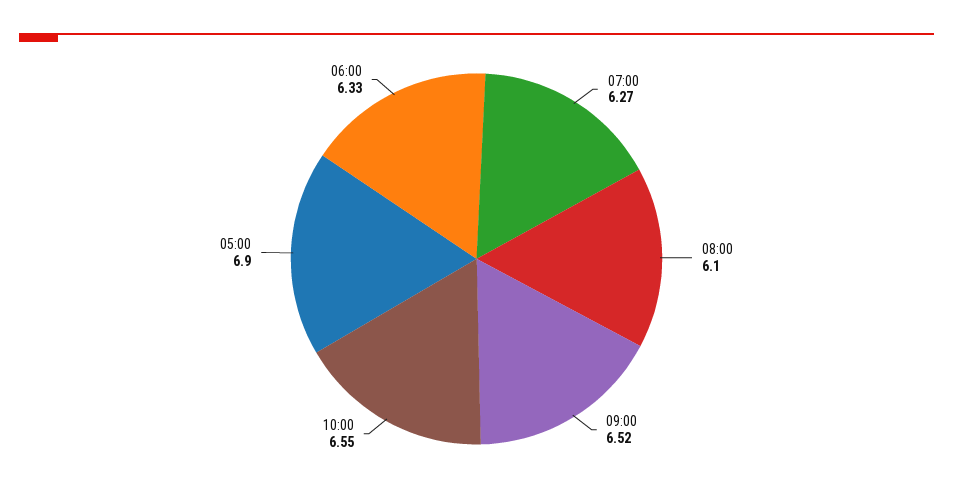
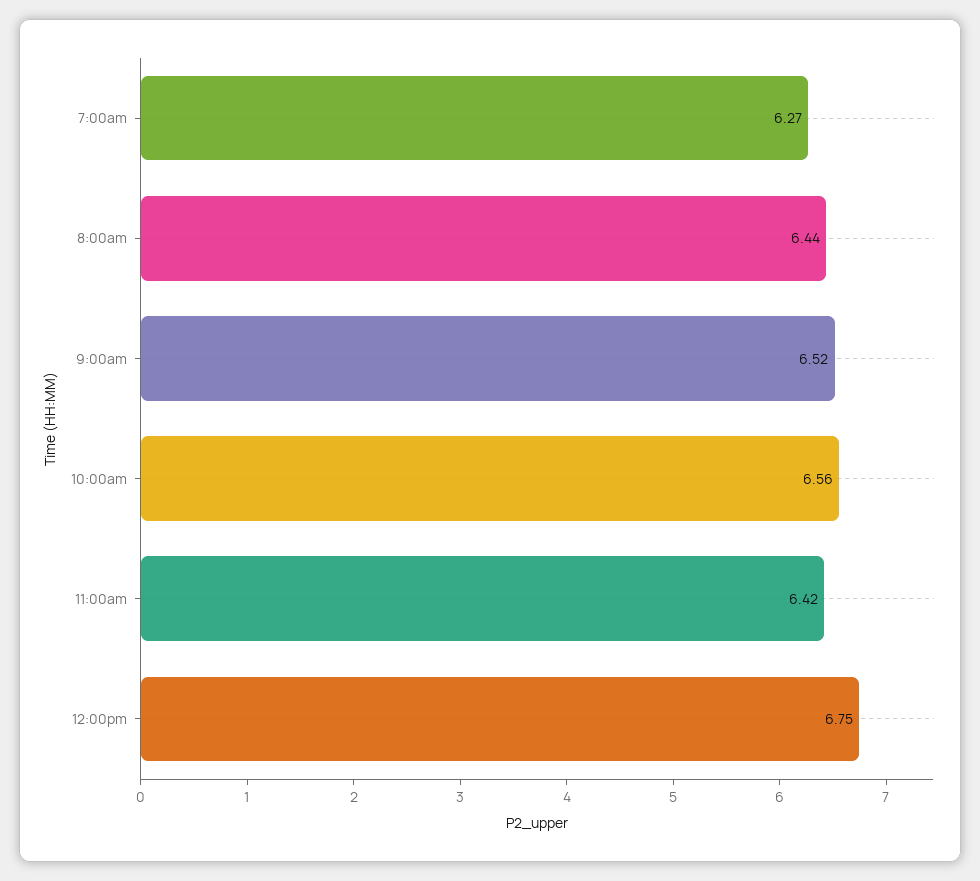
08:00: 6.1 -> 6.44
10:00: 6.55 -> 6.56
05:00: 6.9 -> none
06:00: 6.33 -> none
11:00am: none -> 6.42
12:00pm: none -> 6.75

